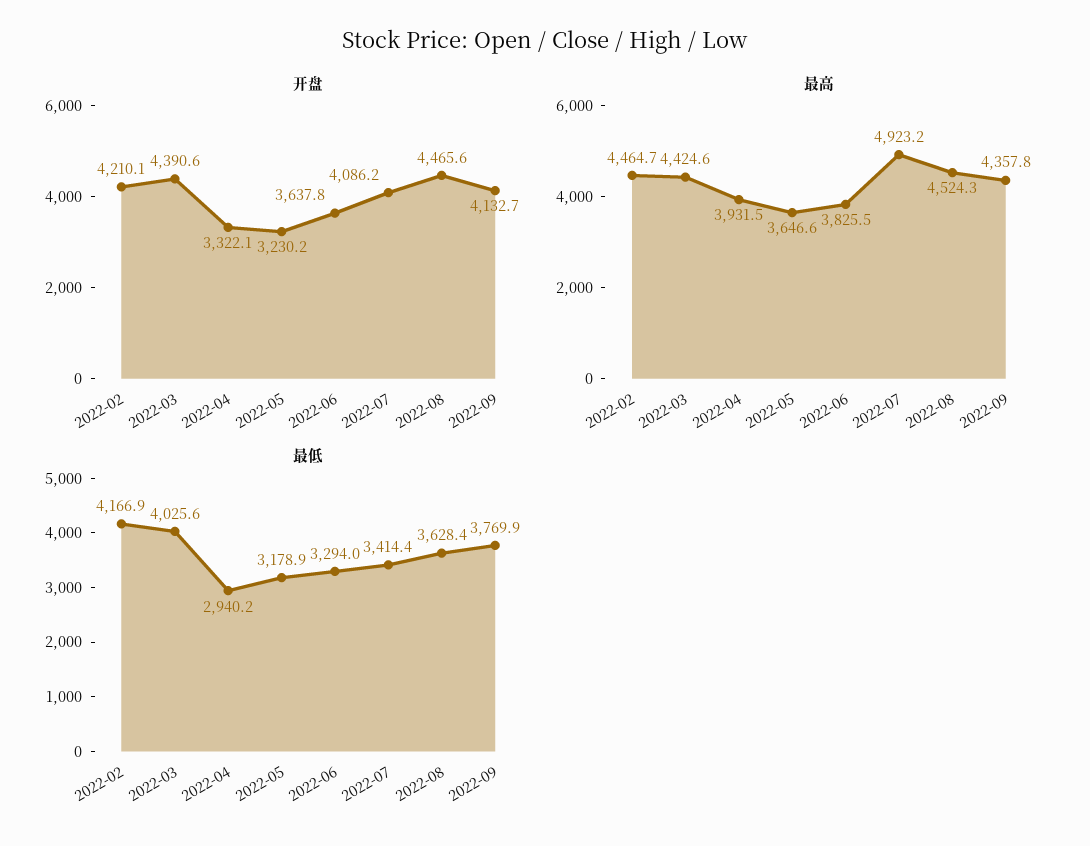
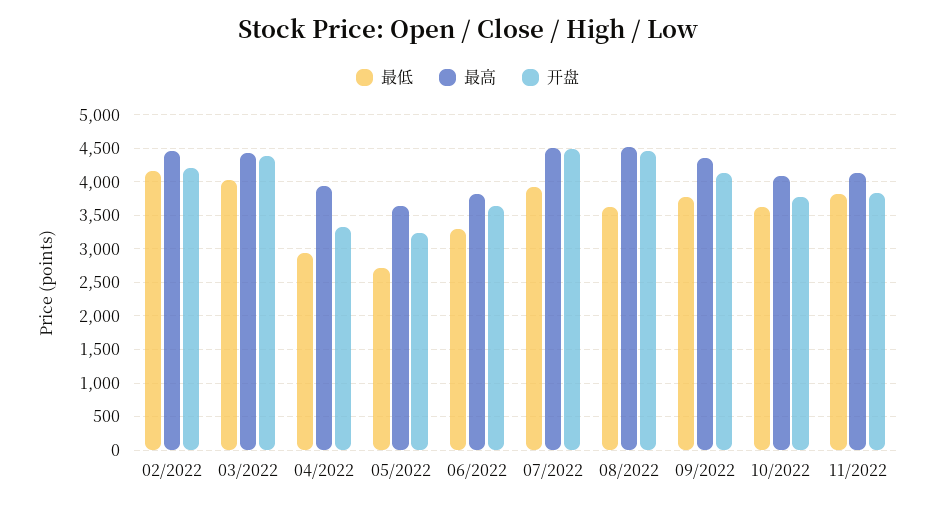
开盘, 2022-07: 4086.2 -> 4500
最高, 2022-07: 4923.2 -> 4500
最低, 2022-05: 3178.9 -> 2700
最低, 2022-07: 3414.4 -> 3900
最低, 10/2022: none -> 3600
最高, 10/2022: none -> 4100
开盘, 10/2022: none -> 3800
最低, 11/2022: none -> 3800
最高, 11/2022: none -> 4100
开盘, 11/2022: none -> 3800

